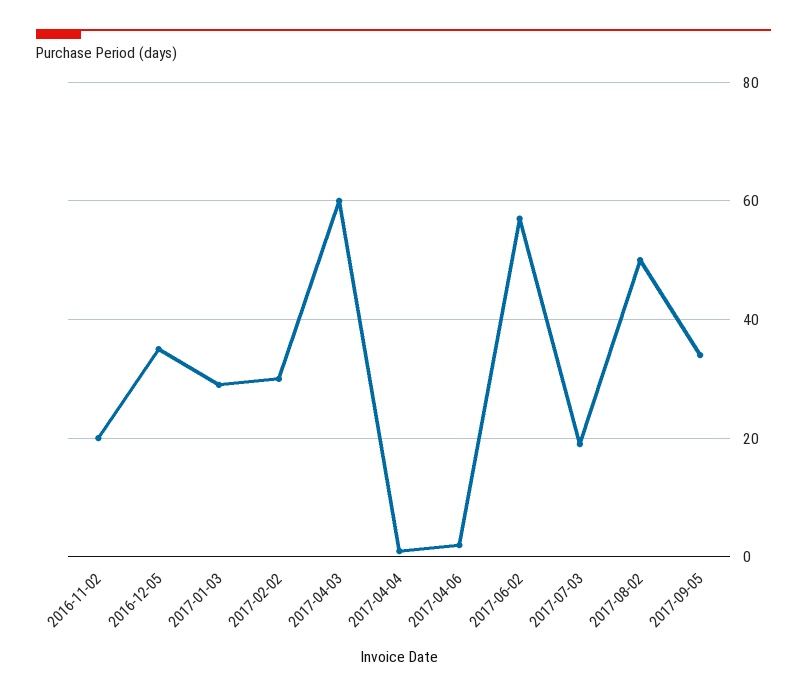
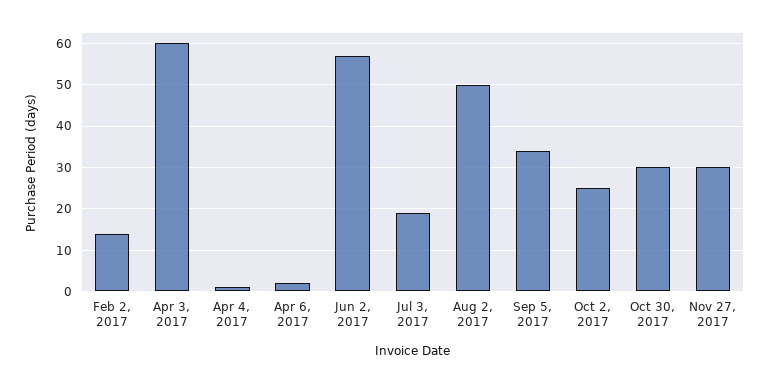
2016-11-02: 20 -> none
2016-12-05: 35 -> none
2017-01-03: 30 -> none
2017-02-02: 30 -> 15
Oct 2, 2017: none -> 25
Oct 30, 2017: none -> 30
Nov 27, 2017: none -> 30

